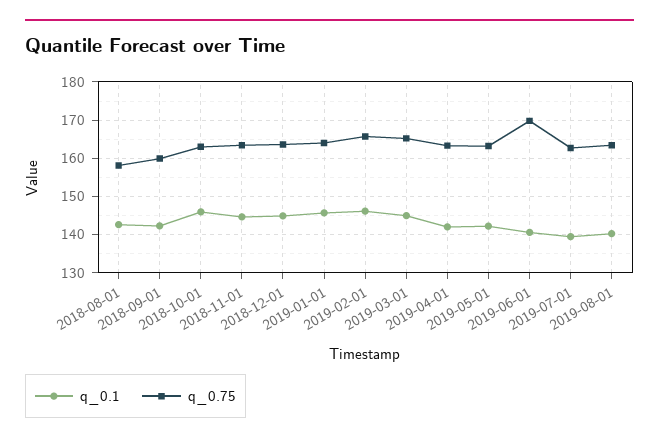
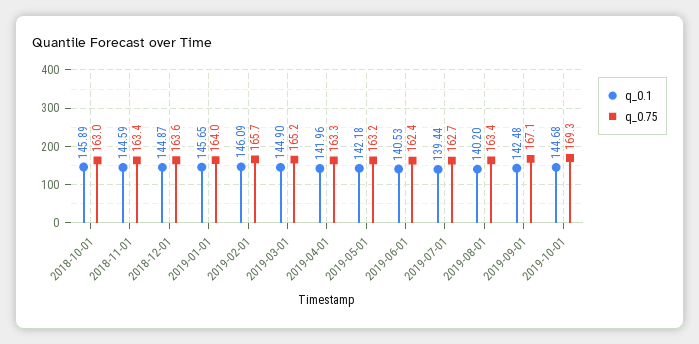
q_0.1, 2018-08-01: 142 -> none
q_0.75, 2018-08-01: 158 -> none
q_0.1, 2018-09-01: 142 -> none
q_0.75, 2018-09-01: 160 -> none
q_0.75, 2019-06-01: 170 -> 162.4
q_0.1, 2019-09-01: none -> 142.48
q_0.75, 2019-09-01: none -> 167.1
q_0.1, 2019-10-01: none -> 144.68
q_0.75, 2019-10-01: none -> 169.3

